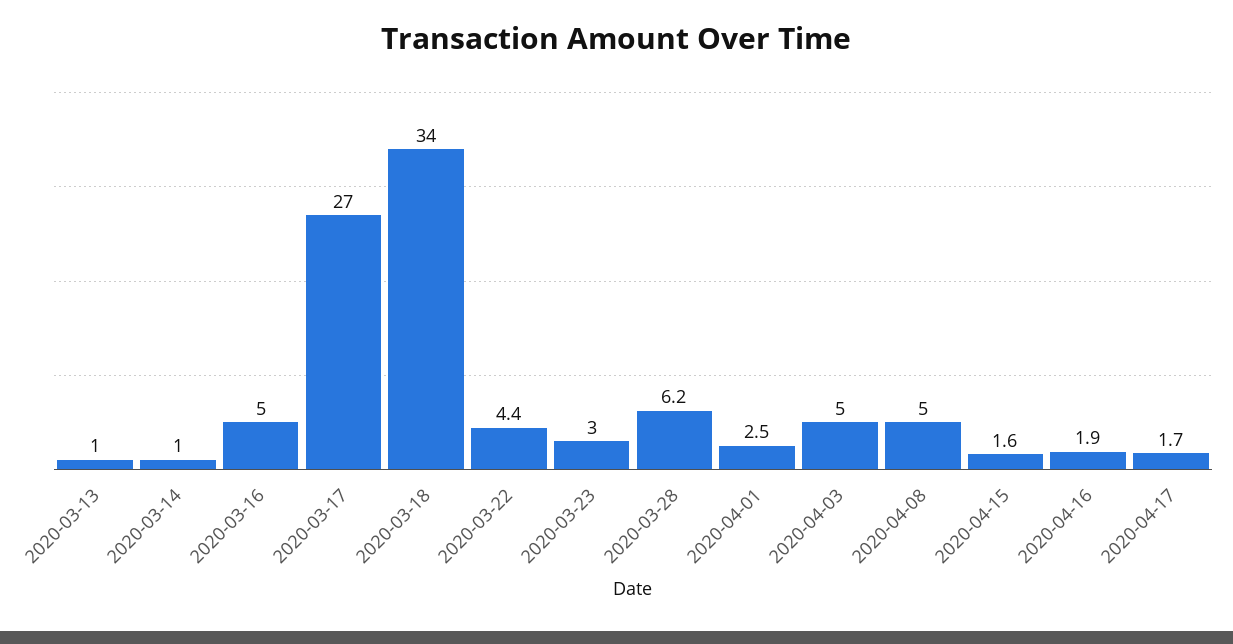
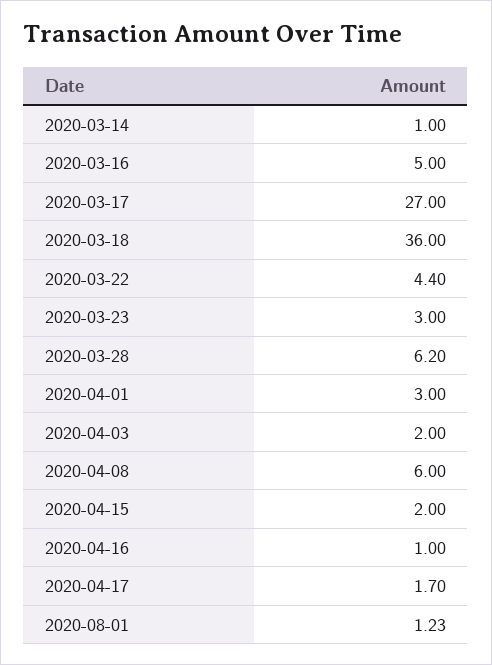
2020-03-13: 1 -> none
2020-03-18: 34 -> 36
2020-04-01: 2.5 -> 3
2020-04-03: 5 -> 2
2020-04-08: 5 -> 6
2020-04-15: 1.6 -> 2
2020-04-16: 1.9 -> 1
2020-08-01: none -> 1.23

